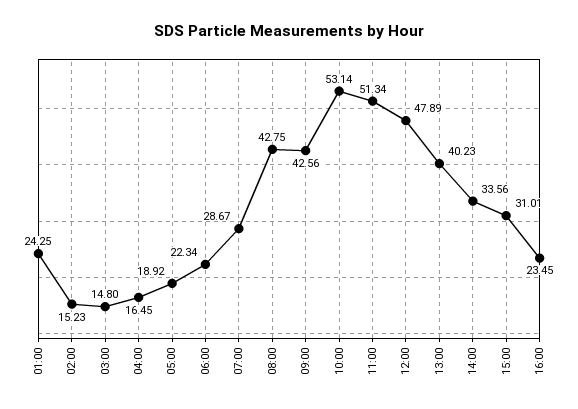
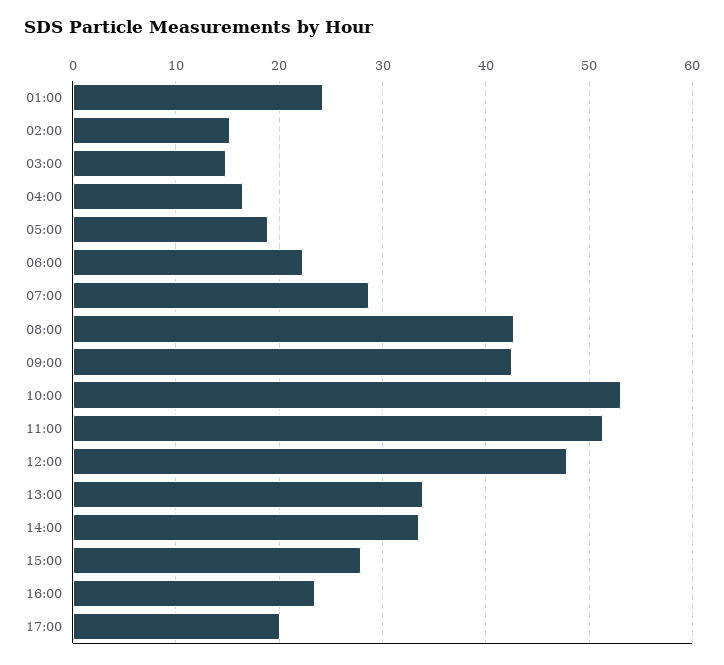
13:00: 40.23 -> 34
15:00: 31.01 -> 28
17:00: none -> 20

